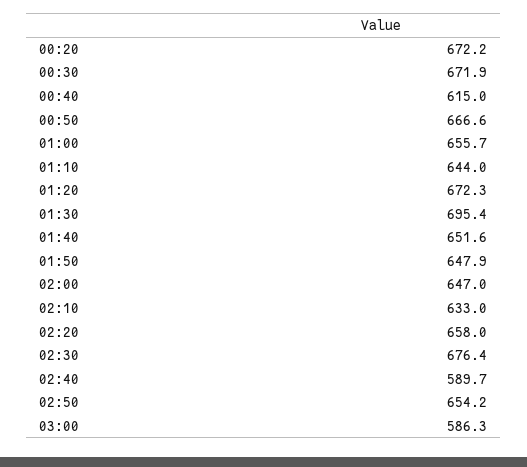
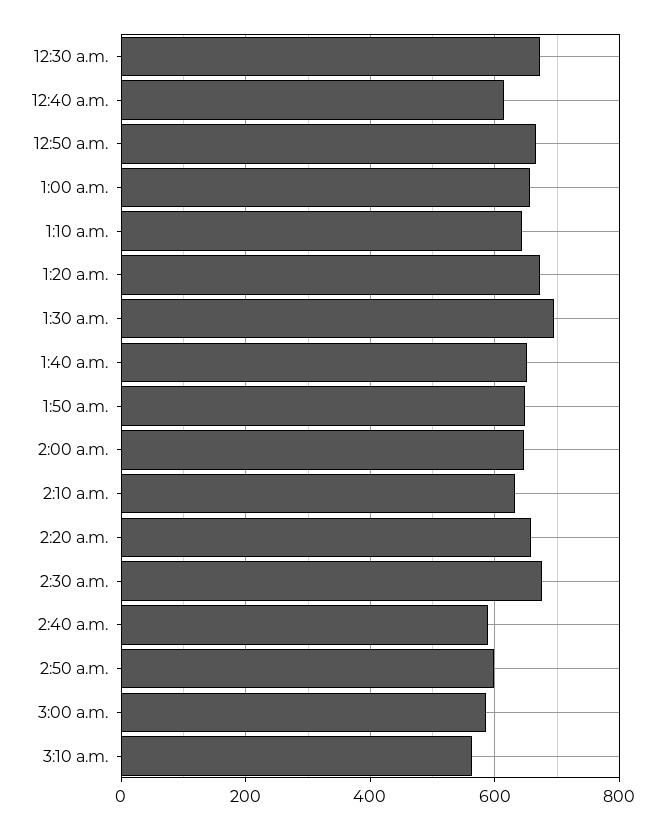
00:20: 672.2 -> none
02:50: 654.2 -> 600
3:10 a.m.: none -> 560

